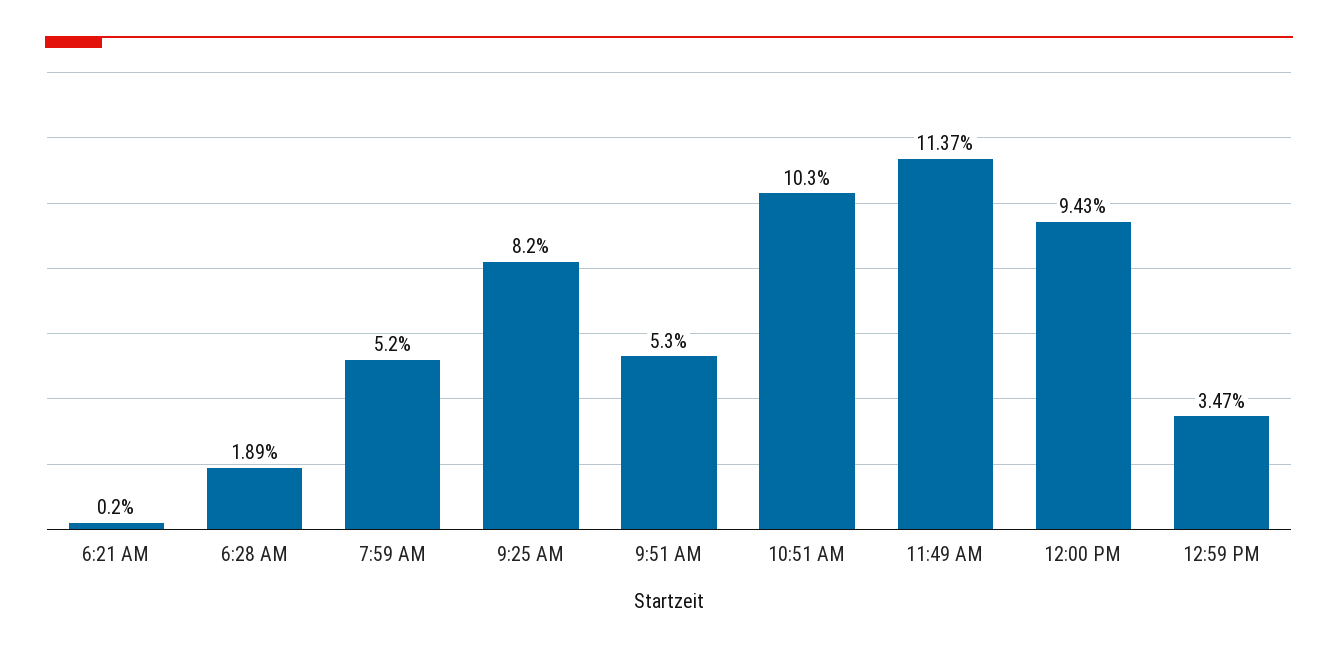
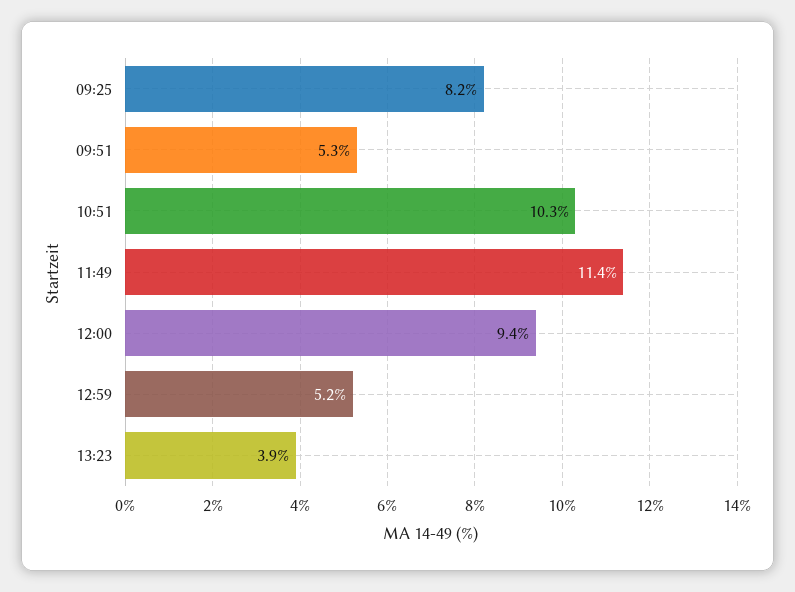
6:21 AM: 0.2 -> none
6:28 AM: 1.89 -> none
7:59 AM: 5.2 -> none
12:59 PM: 3.47 -> 5.2
13:23: none -> 3.9

